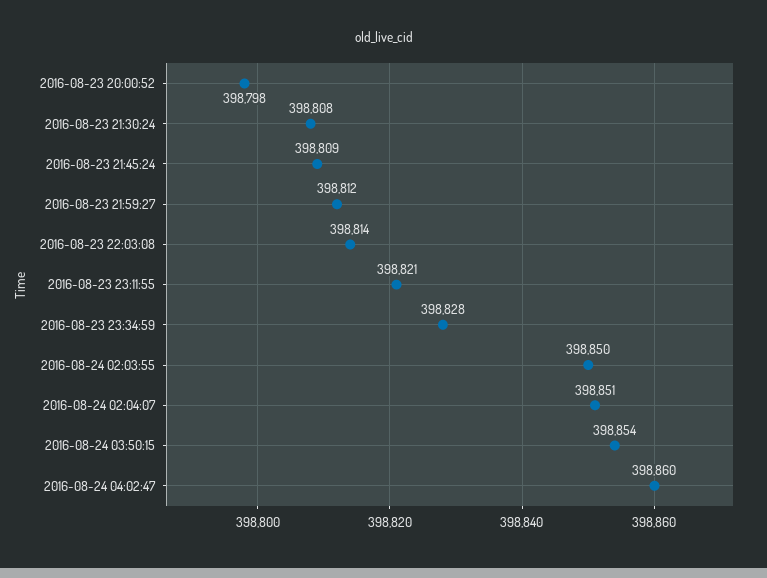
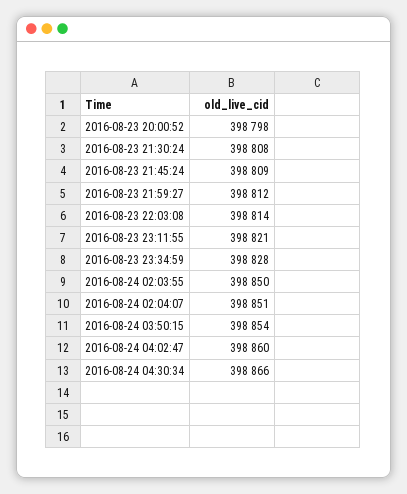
2016-08-24 04:30:34: none -> 398866

